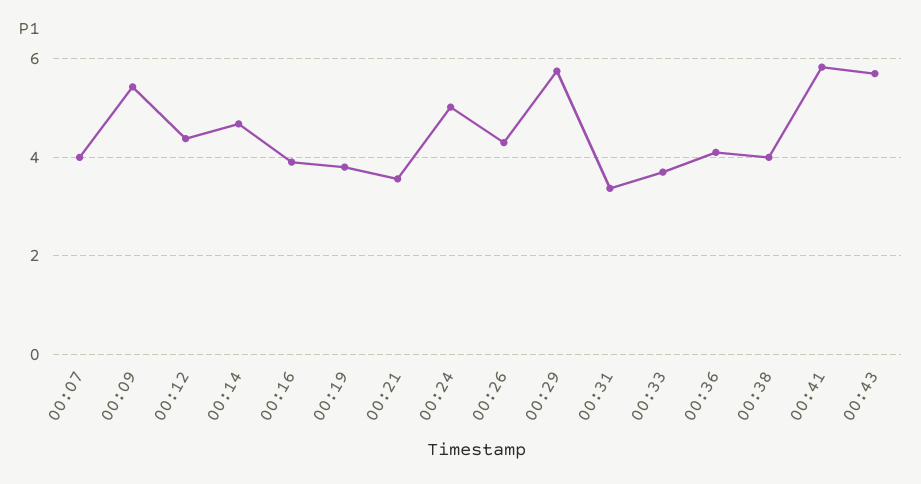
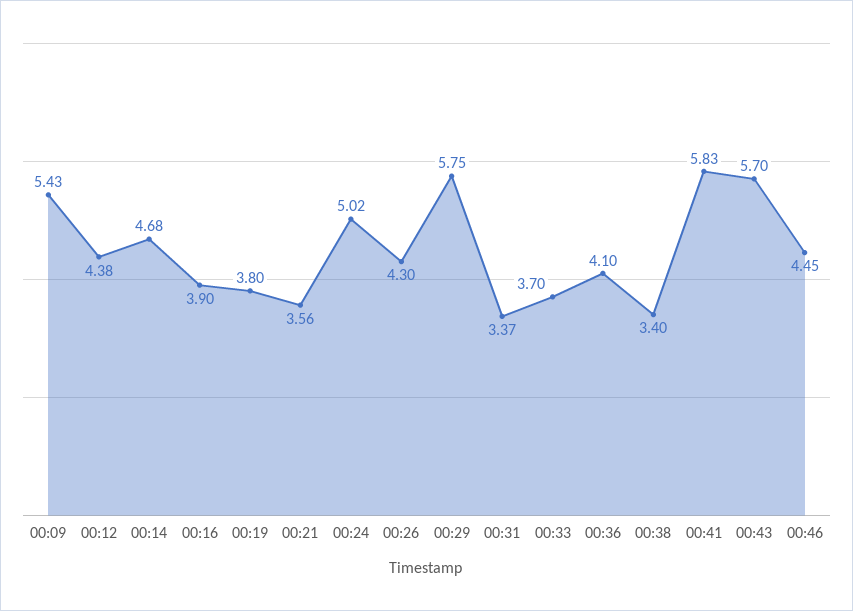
00:07: 4 -> none
00:38: 4 -> 3.4
00:46: none -> 4.45

